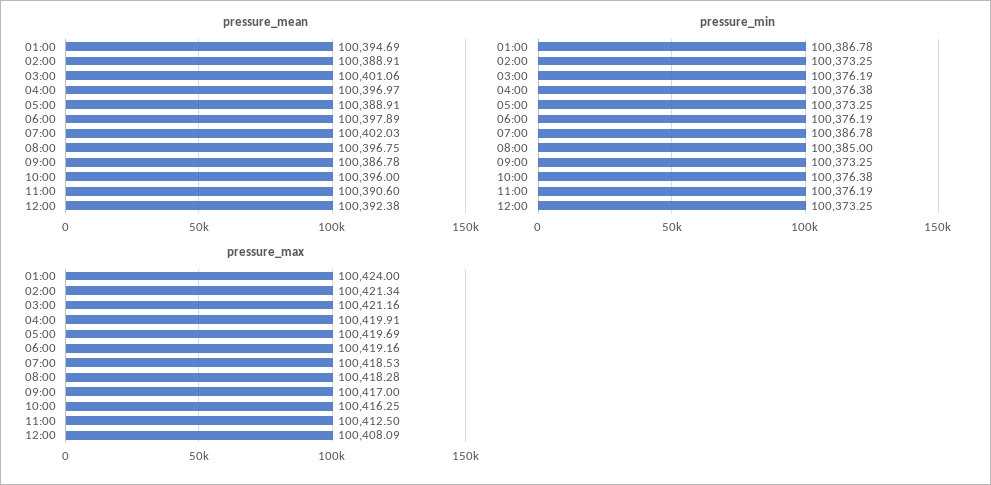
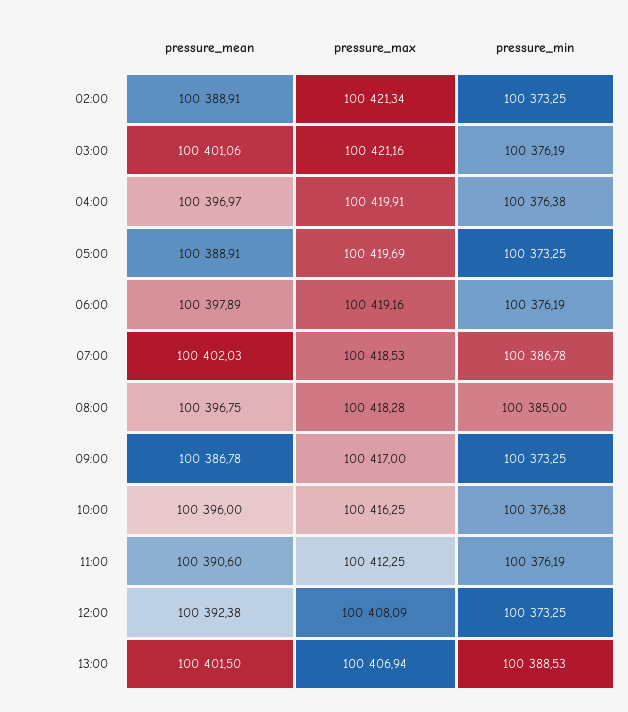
pressure_mean, 01:00: 100394.69 -> none
pressure_min, 01:00: 100386.78 -> none
pressure_max, 01:00: 100424 -> none
pressure_max, 11:00: 100412.5 -> 100412.25
pressure_mean, 13:00: none -> 100401.5
pressure_max, 13:00: none -> 100406.94
pressure_min, 13:00: none -> 100388.53

